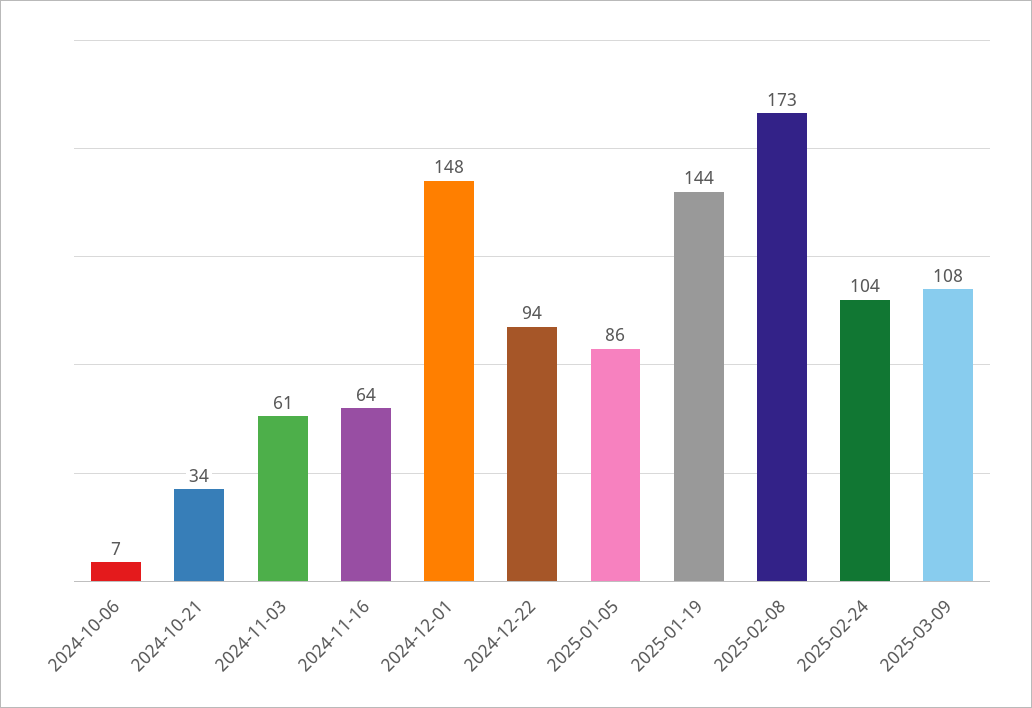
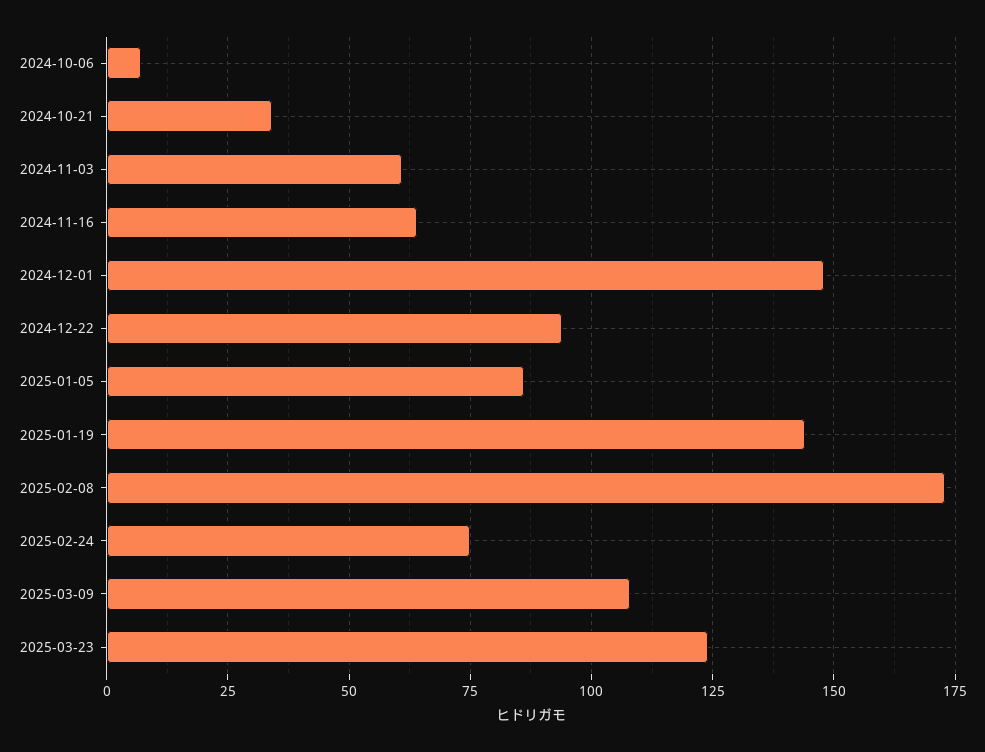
2025-02-24: 104 -> 75
2025-03-23: none -> 125

